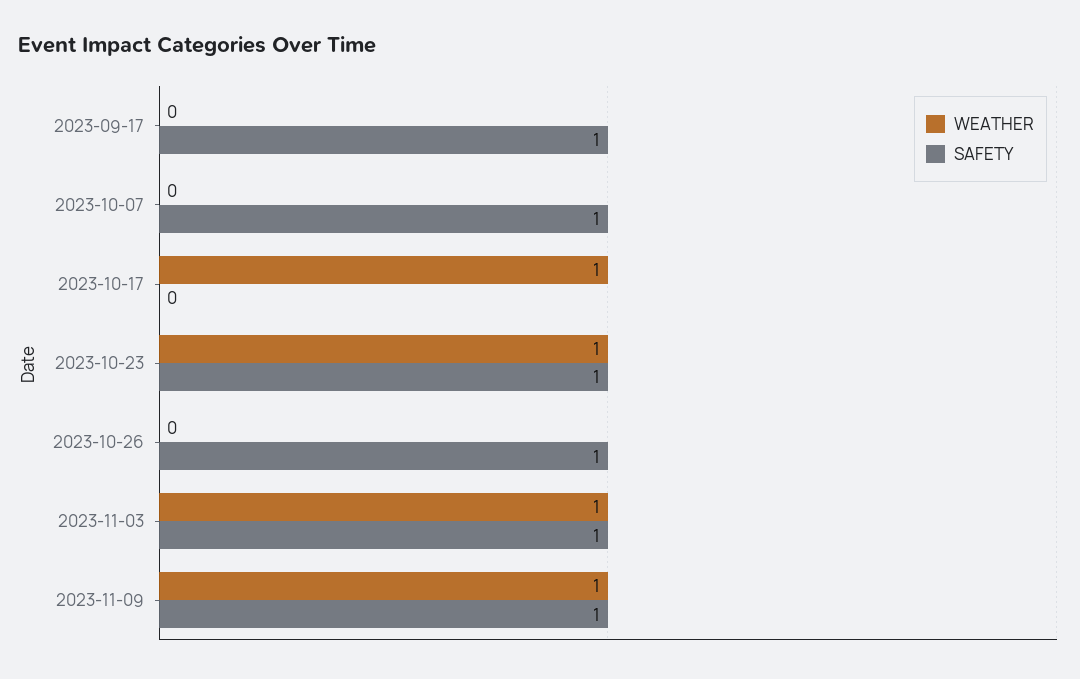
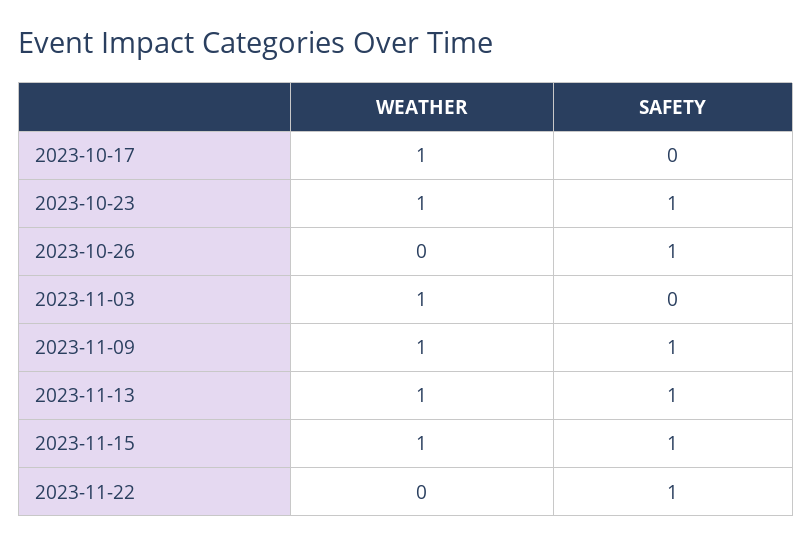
WEATHER, 2023-09-17: 0 -> none
SAFETY, 2023-09-17: 1 -> none
WEATHER, 2023-10-07: 0 -> none
SAFETY, 2023-10-07: 1 -> none
SAFETY, 2023-11-03: 1 -> 0
WEATHER, 2023-11-13: none -> 1
SAFETY, 2023-11-13: none -> 1
WEATHER, 2023-11-15: none -> 1
SAFETY, 2023-11-15: none -> 1
WEATHER, 2023-11-22: none -> 0
SAFETY, 2023-11-22: none -> 1

